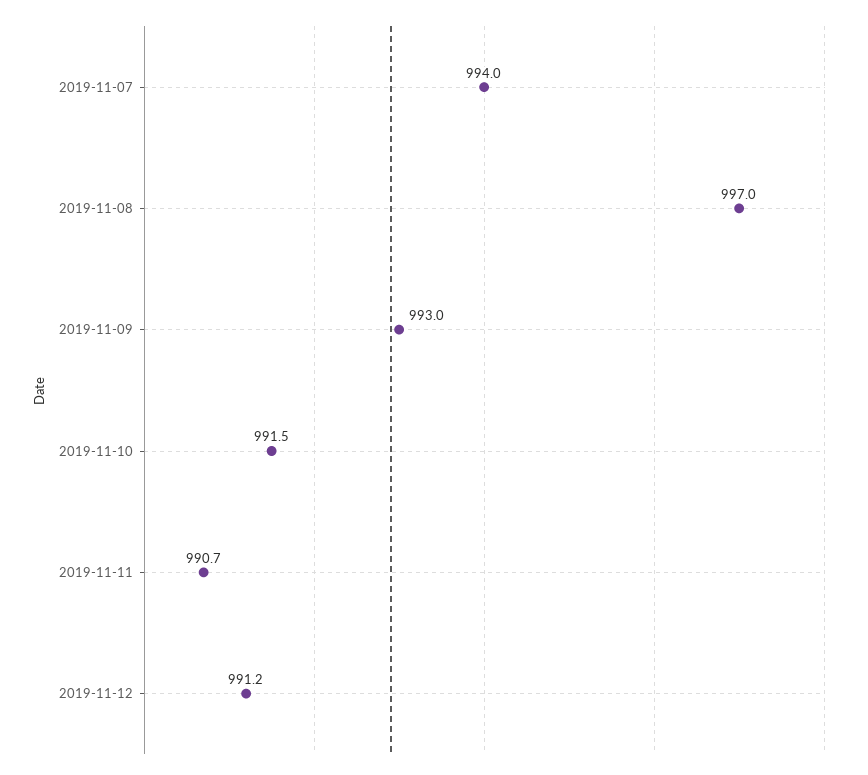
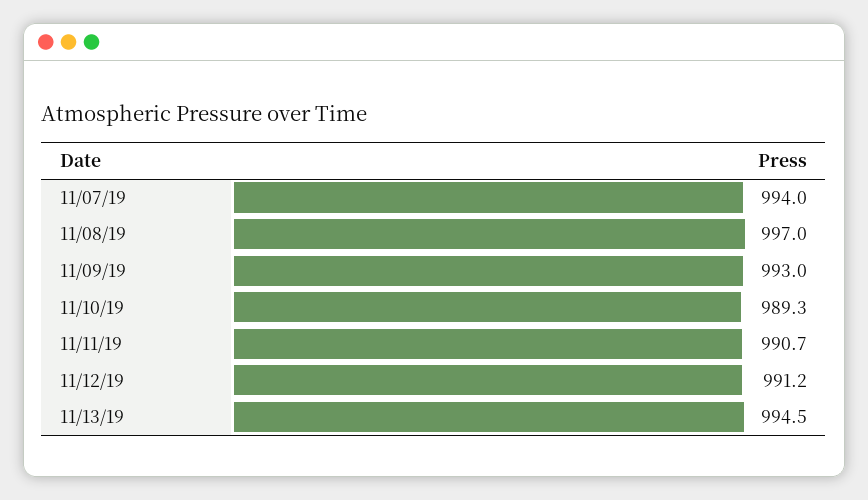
2019-11-10: 991.5 -> 989.3
11/13/19: none -> 994.5

